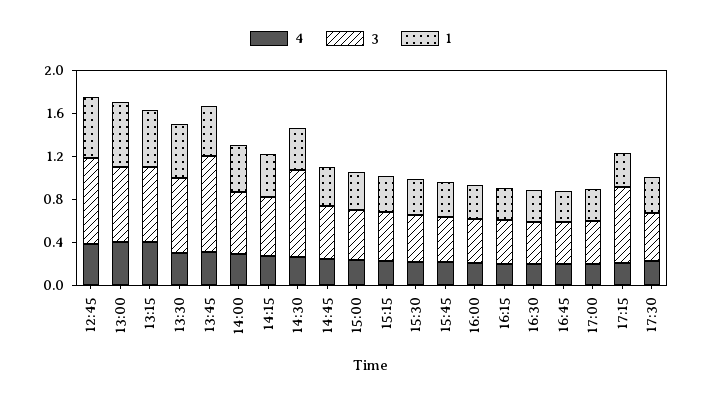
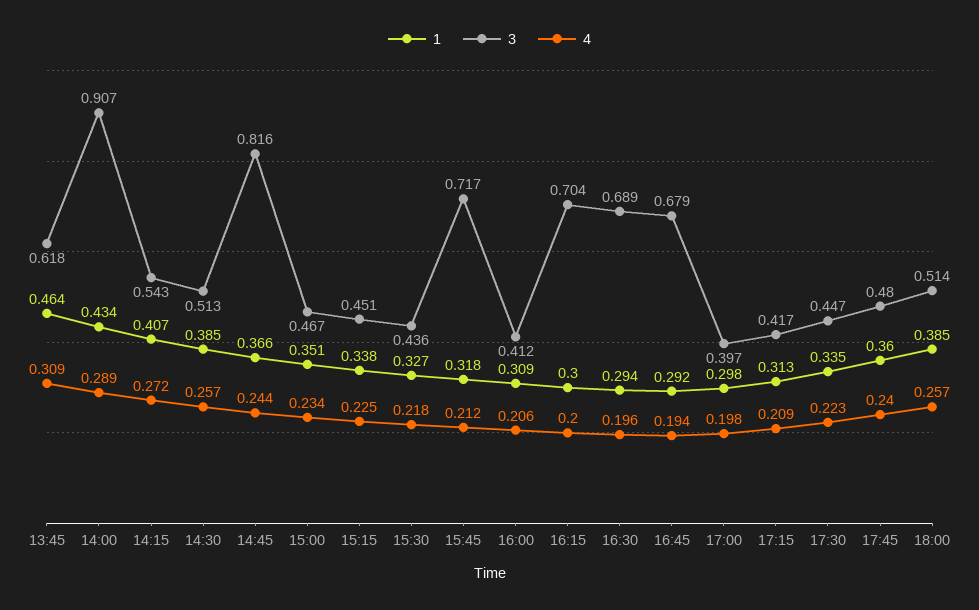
4, 12:45: 0.4 -> none
3, 12:45: 0.8 -> none
1, 12:45: 0.6 -> none
4, 13:00: 0.4 -> none
3, 13:00: 0.7 -> none
1, 13:00: 0.6 -> none
4, 13:15: 0.4 -> none
3, 13:15: 0.7 -> none
1, 13:15: 0.5 -> none
4, 13:30: 0.3 -> none
3, 13:30: 0.7 -> none
1, 13:30: 0.5 -> none
3, 13:45: 0.9 -> 0.618
3, 14:00: 0.6 -> 0.907
3, 14:30: 0.8 -> 0.513
3, 14:45: 0.5 -> 0.816
3, 15:45: 0.4 -> 0.717
3, 16:15: 0.4 -> 0.704
3, 16:30: 0.4 -> 0.689
3, 16:45: 0.4 -> 0.679
3, 17:15: 0.7 -> 0.417
1, 17:45: none -> 0.36
3, 17:45: none -> 0.48
4, 17:45: none -> 0.24
1, 18:00: none -> 0.385
3, 18:00: none -> 0.514
4, 18:00: none -> 0.257

